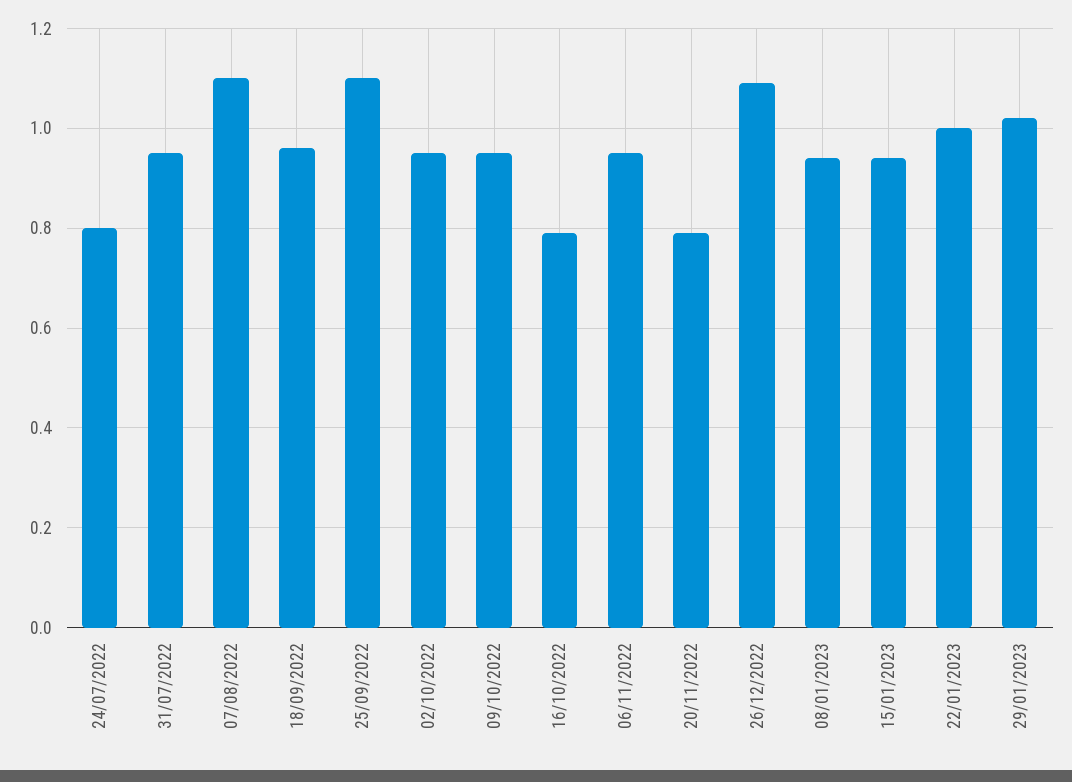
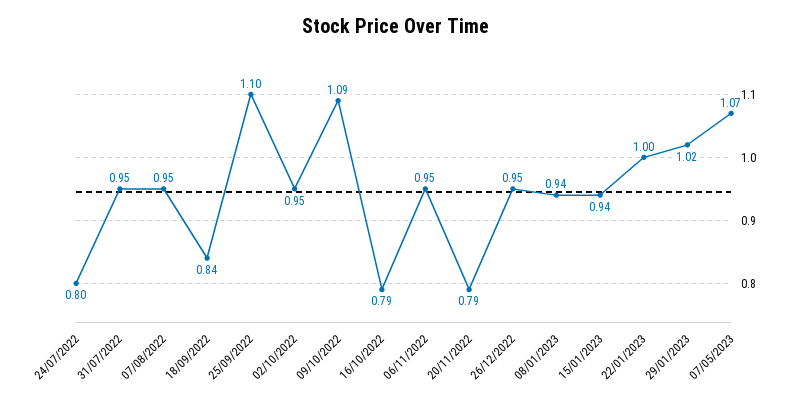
07/08/2022: 1.1 -> 0.95
18/09/2022: 0.95 -> 0.84
09/10/2022: 0.95 -> 1.09
26/12/2022: 1.1 -> 0.95
07/05/2023: none -> 1.07

